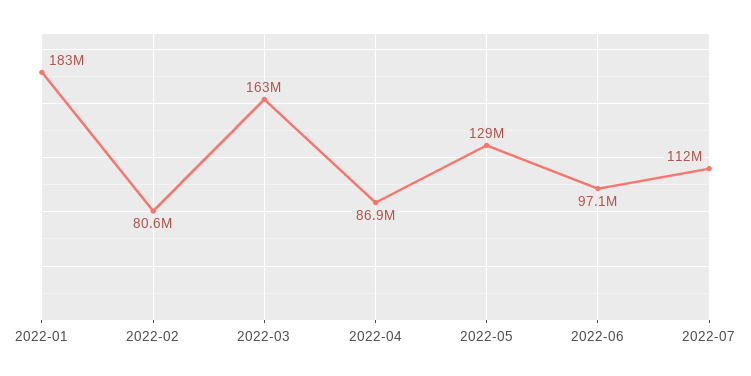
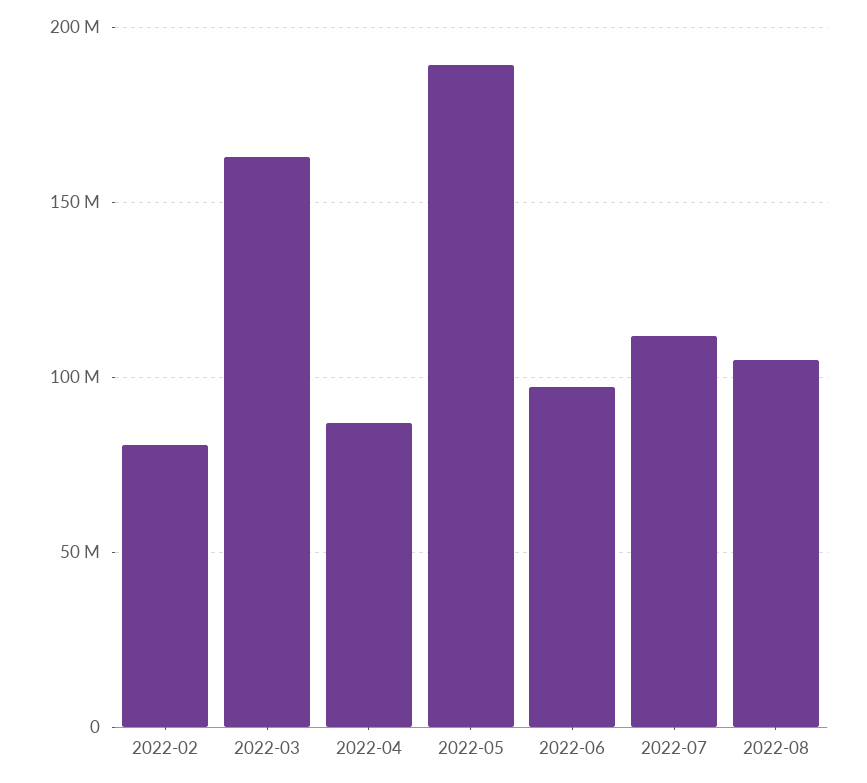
2022-01: 183000000 -> none
2022-05: 129000000 -> 190000000
2022-08: none -> 105000000

